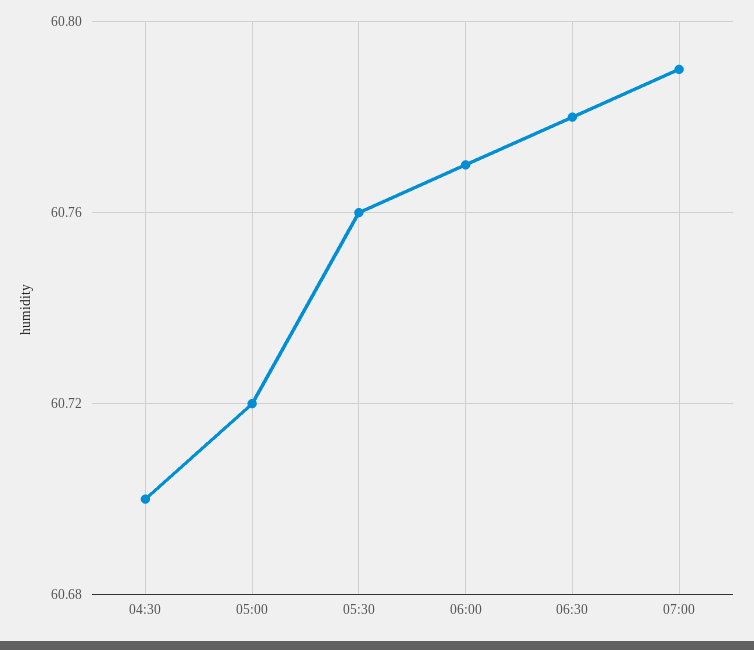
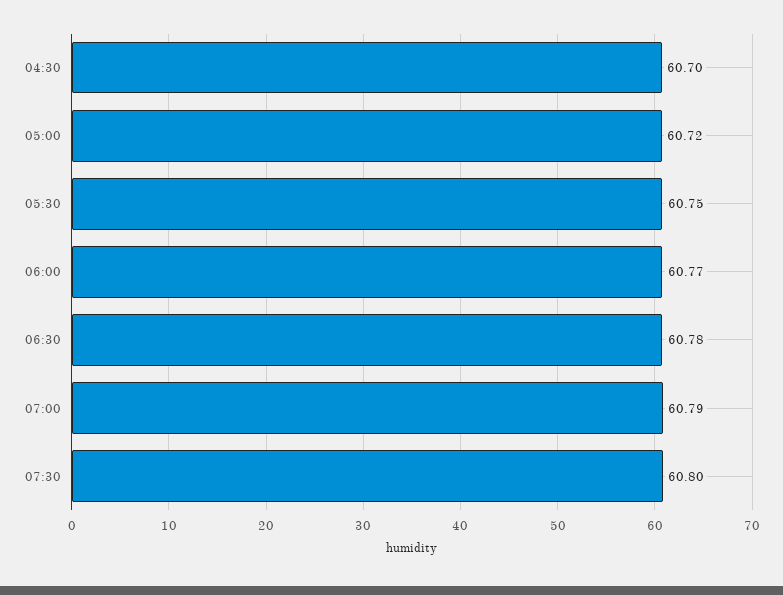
05:30: 60.76 -> 60.75
07:30: none -> 60.8

